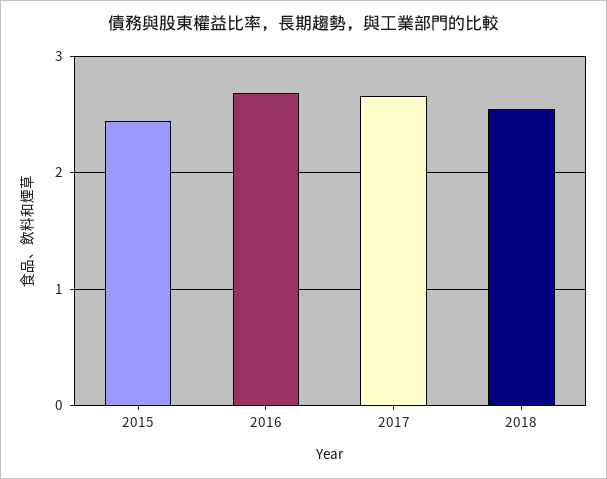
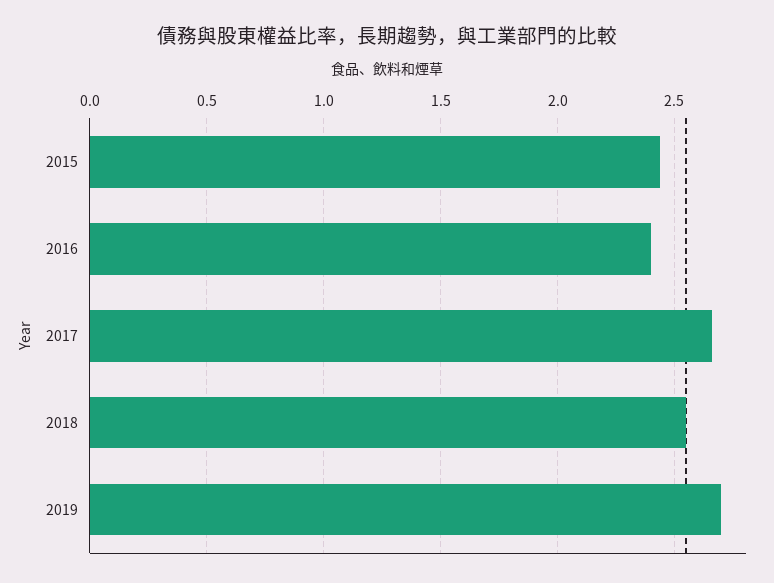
2016: 2.7 -> 2.4
2019: none -> 2.7

